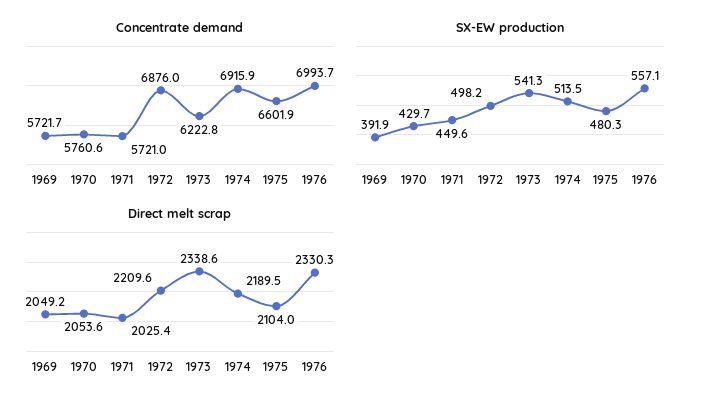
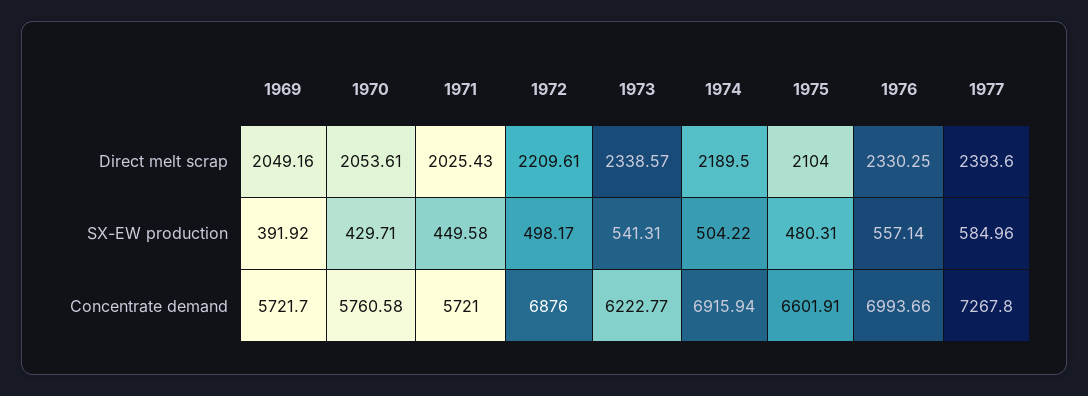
SX-EW production, 1974: 513.5 -> 504.22
Direct melt scrap, 1977: none -> 2393.6
SX-EW production, 1977: none -> 584.96
Concentrate demand, 1977: none -> 7267.8

